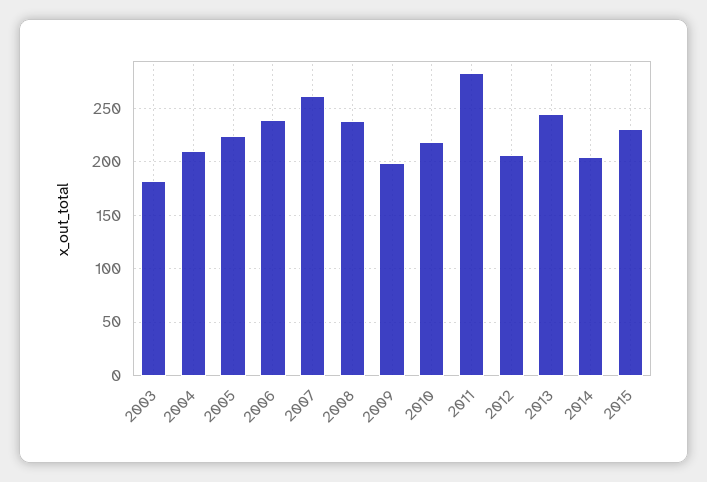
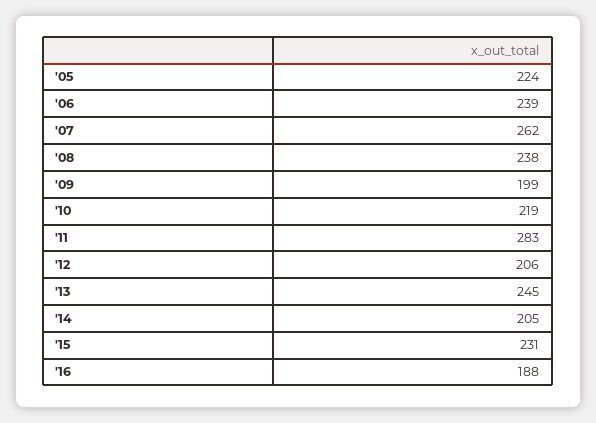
2003: 180 -> none
2004: 210 -> none
'16: none -> 188

